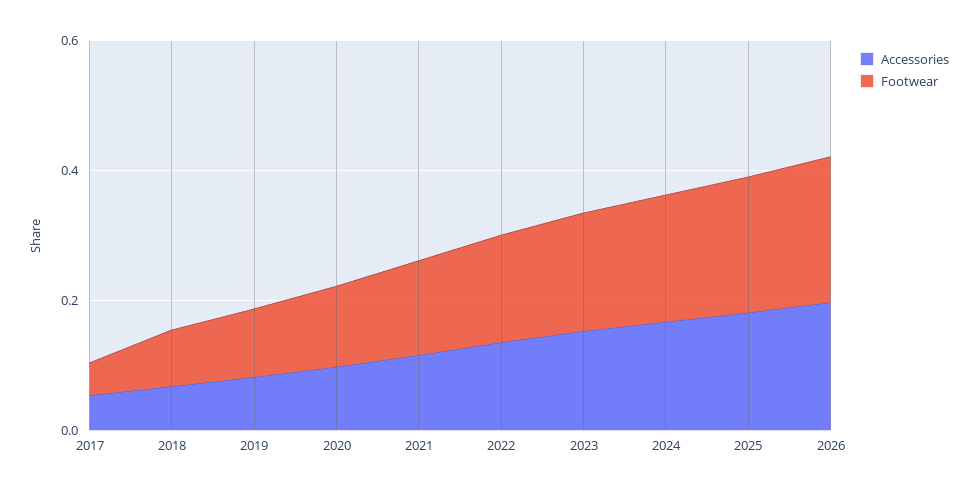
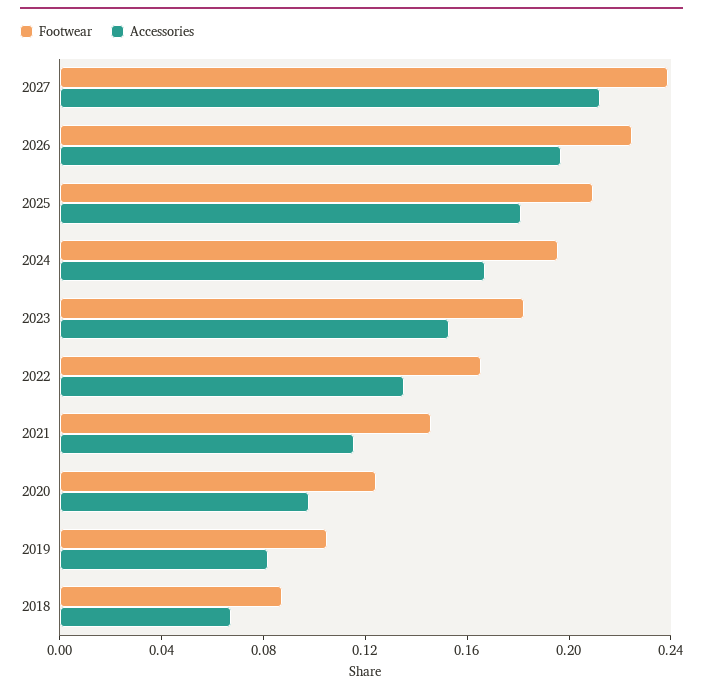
Accessories, 2017: 0.05 -> none
Footwear, 2017: 0.05 -> none
Footwear, 2027: none -> 0.24
Accessories, 2027: none -> 0.21

